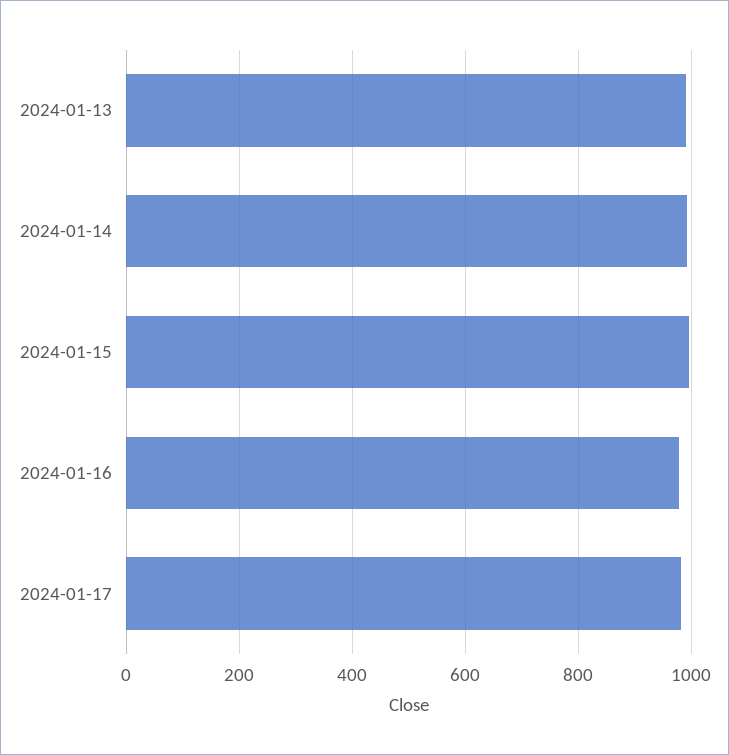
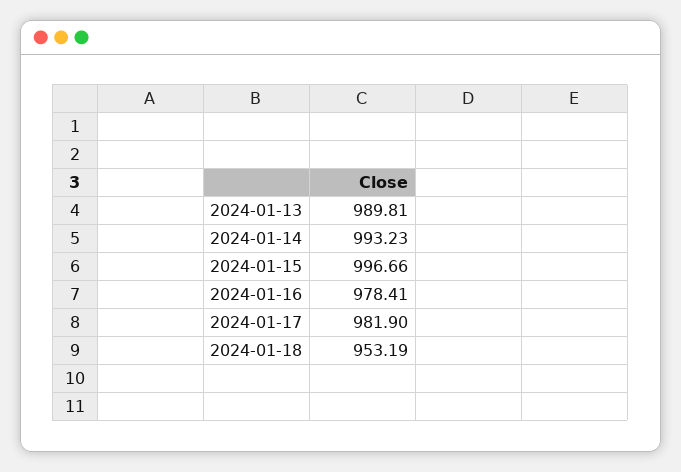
2024-01-18: none -> 953.19

